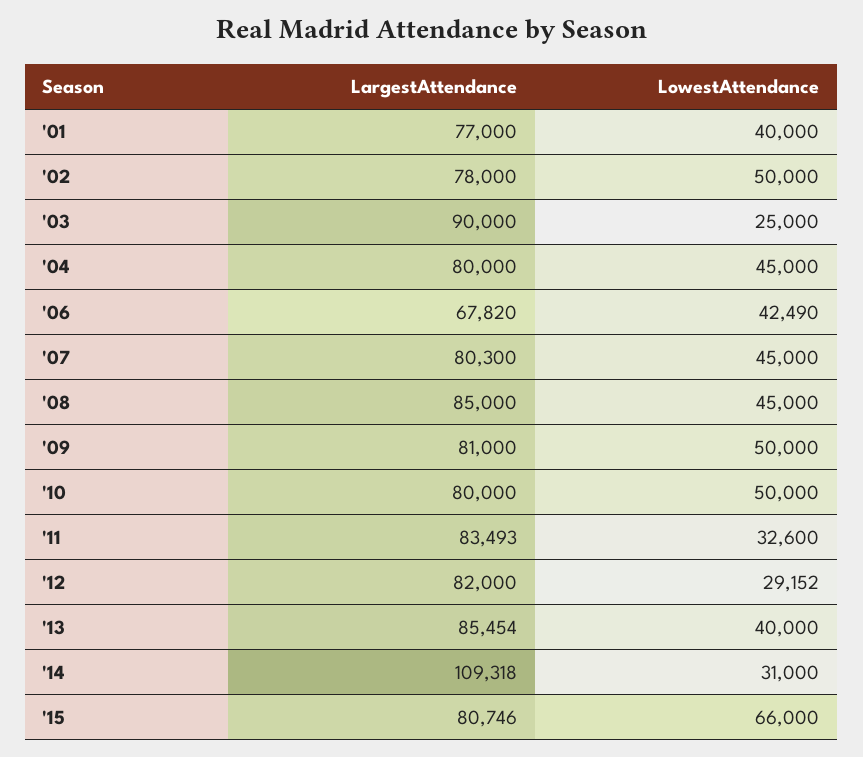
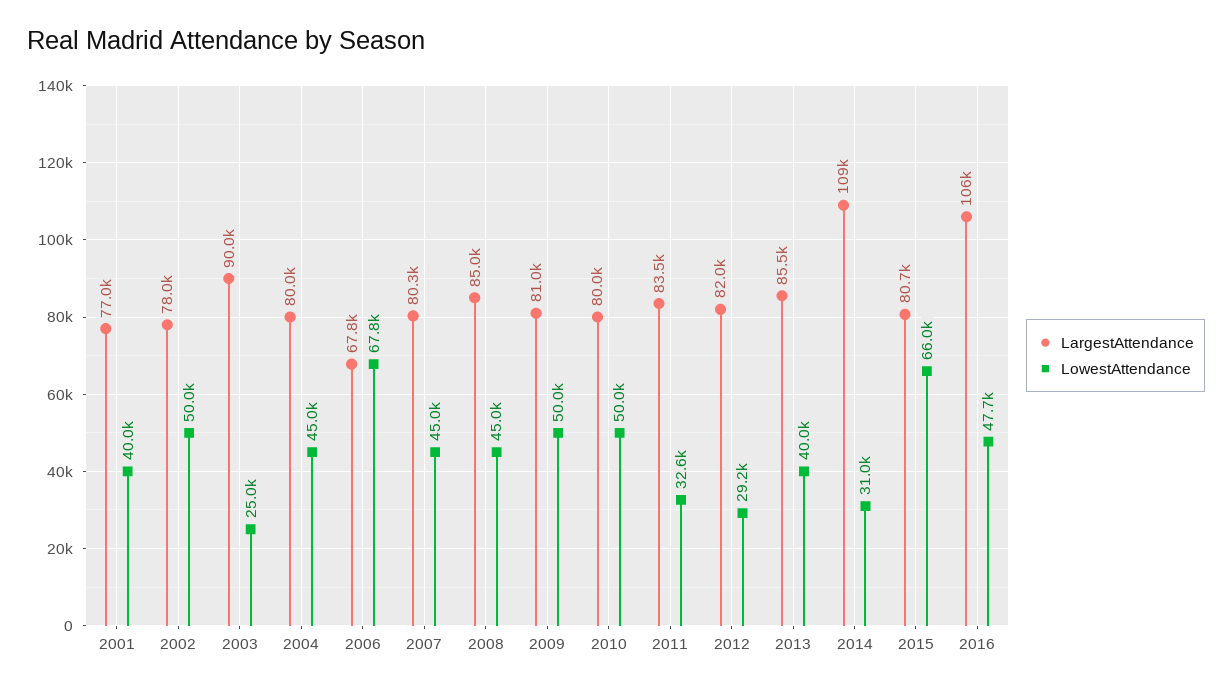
LowestAttendance, '06: 42490 -> 67800
LargestAttendance, 2016: none -> 106000
LowestAttendance, 2016: none -> 47700

